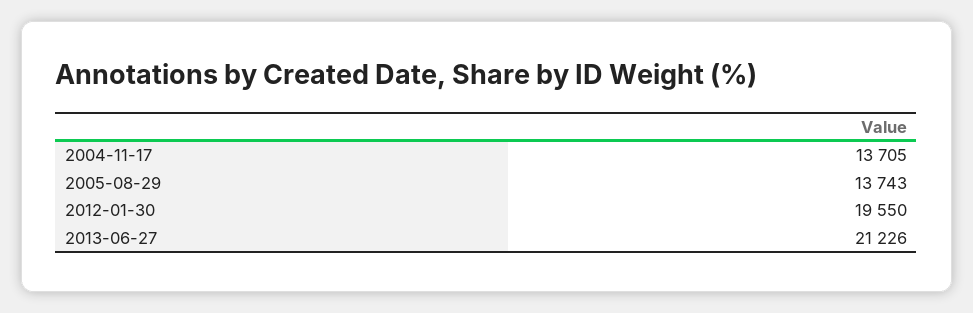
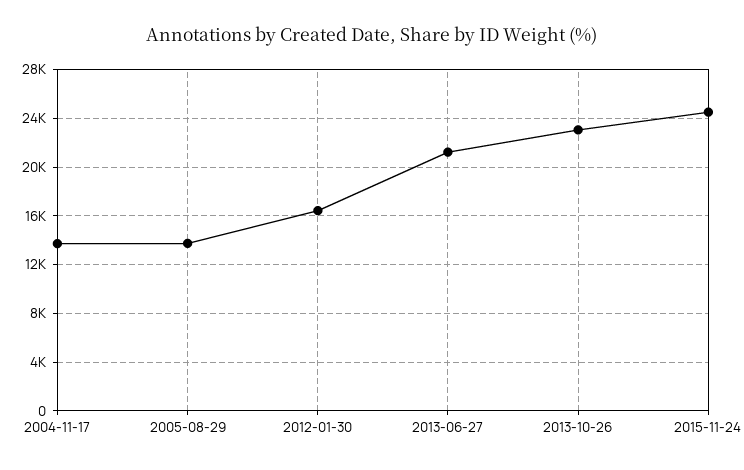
2012-01-30: 19550 -> 16500
2013-10-26: none -> 23000
2015-11-24: none -> 24500

